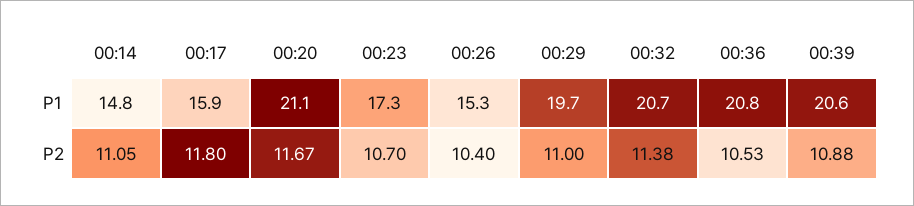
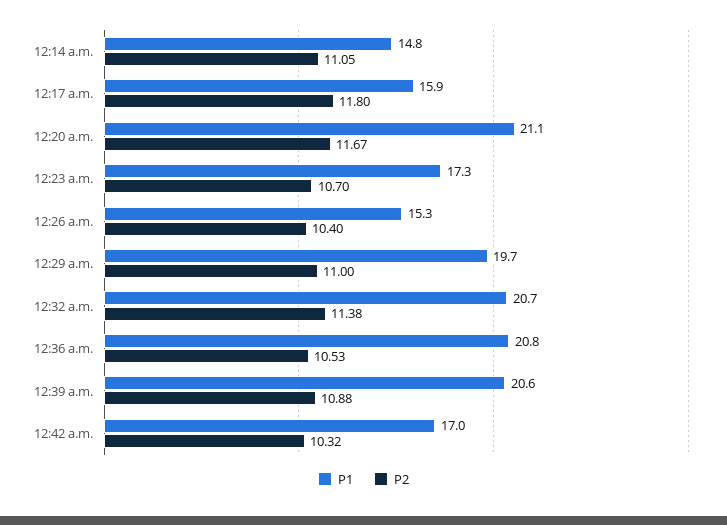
P1, 12:42 a.m.: none -> 17
P2, 12:42 a.m.: none -> 10.32

